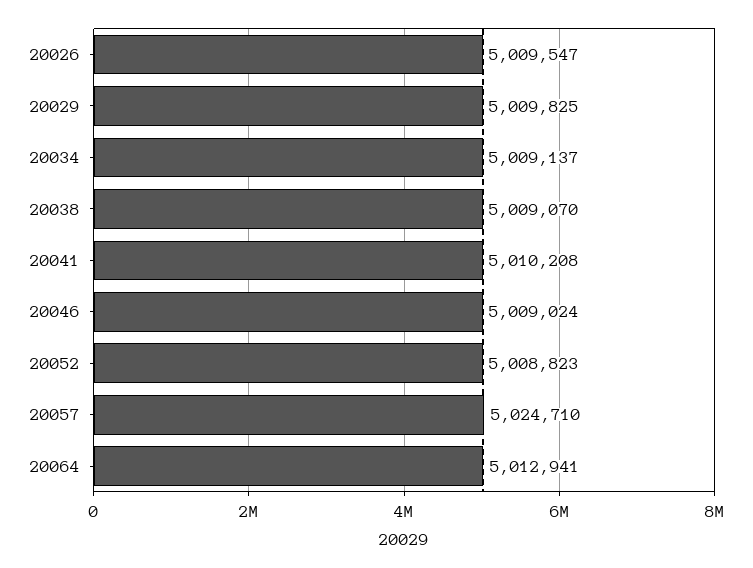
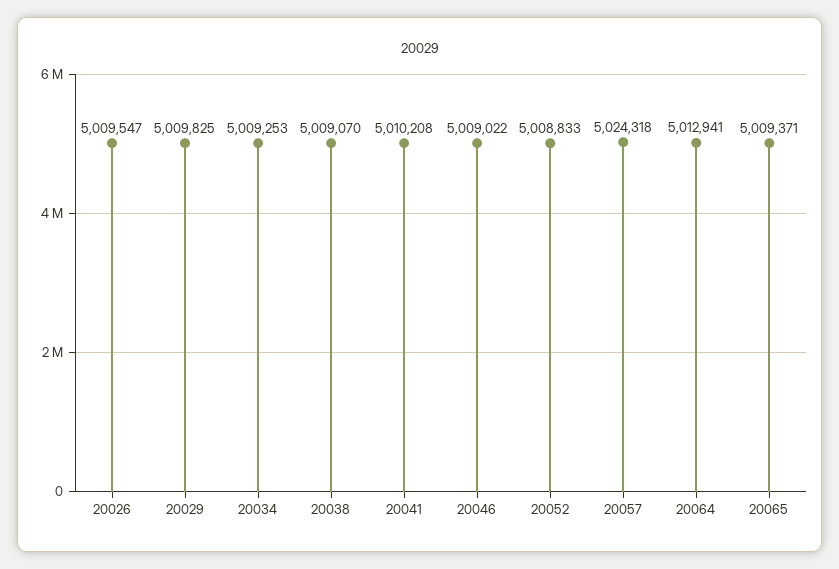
20034: 5009137 -> 5009253
20046: 5009024 -> 5009022
20052: 5008823 -> 5008833
20057: 5024710 -> 5024318
20065: none -> 5009371

